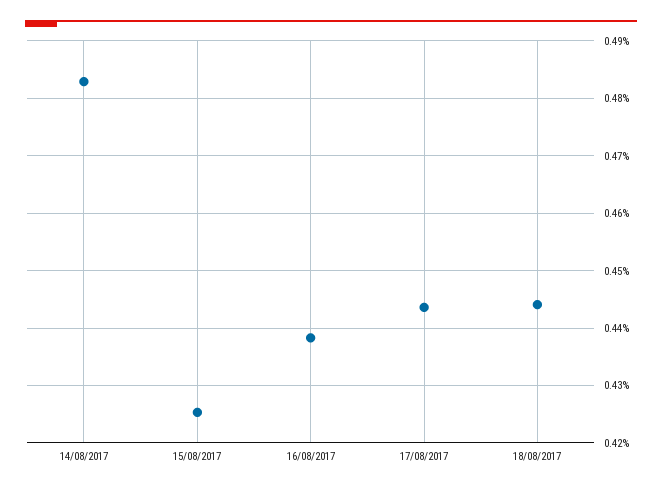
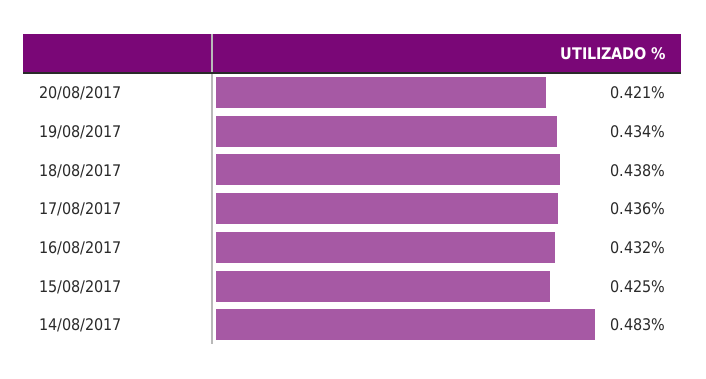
16/08/2017: 0.438 -> 0.432
17/08/2017: 0.444 -> 0.436
18/08/2017: 0.444 -> 0.438
20/08/2017: none -> 0.421
19/08/2017: none -> 0.434

